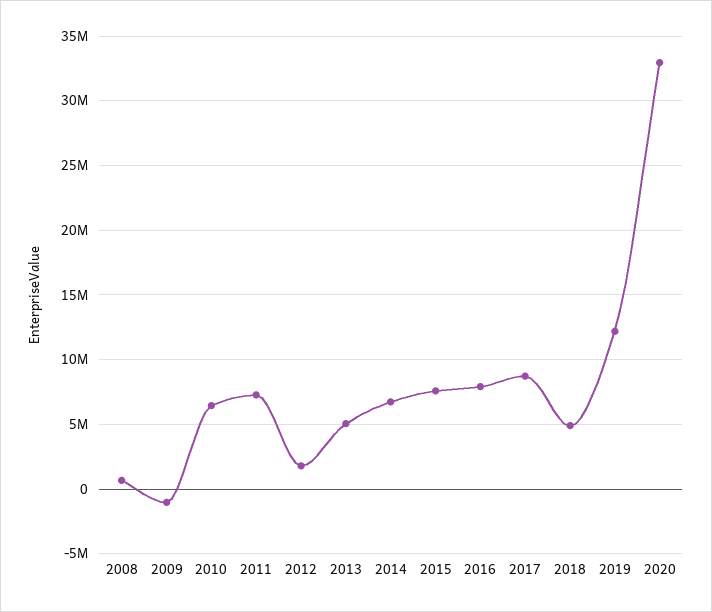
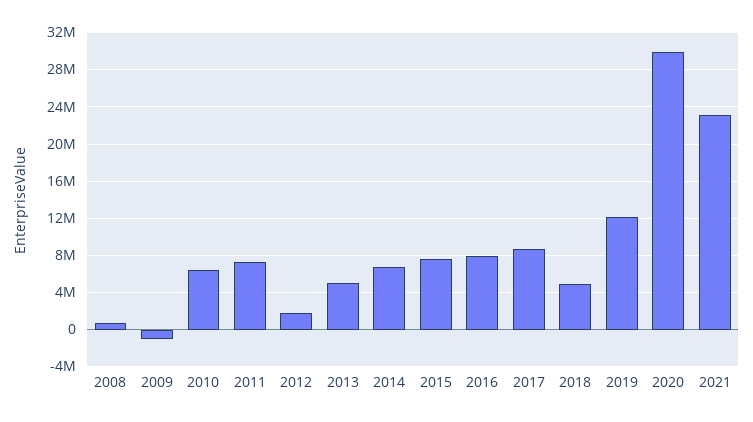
2020: 33000000 -> 30000000
2021: none -> 23000000

